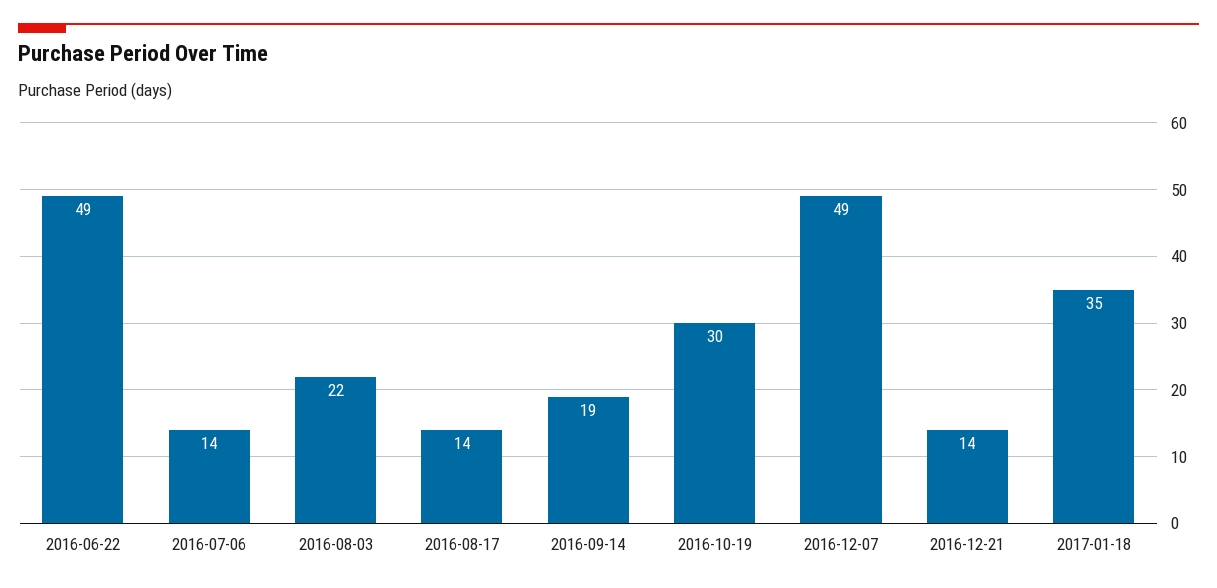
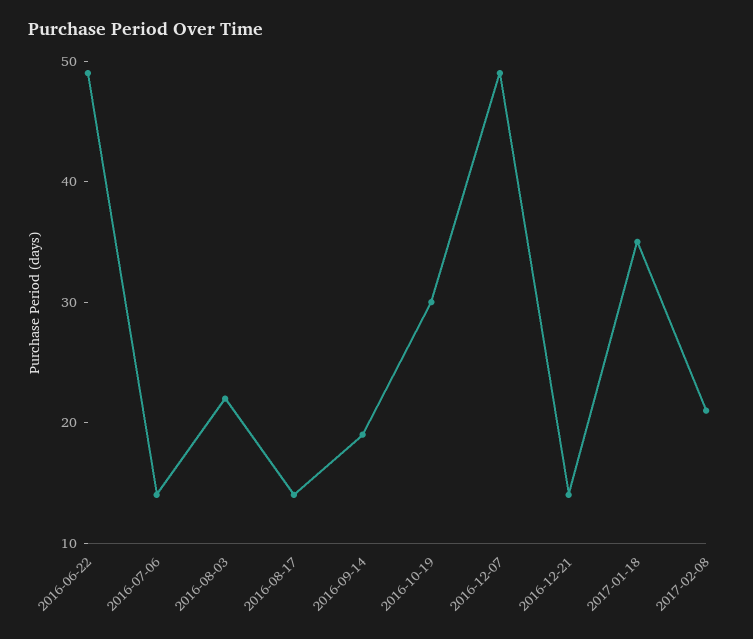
2017-02-08: none -> 21

